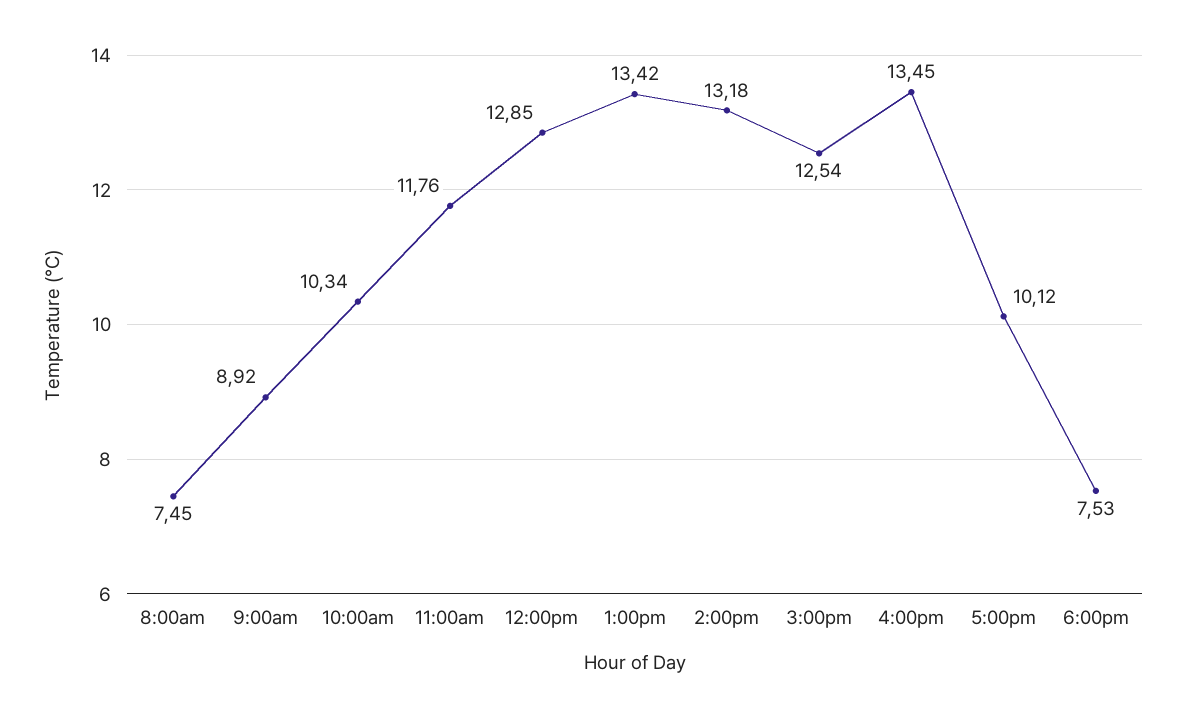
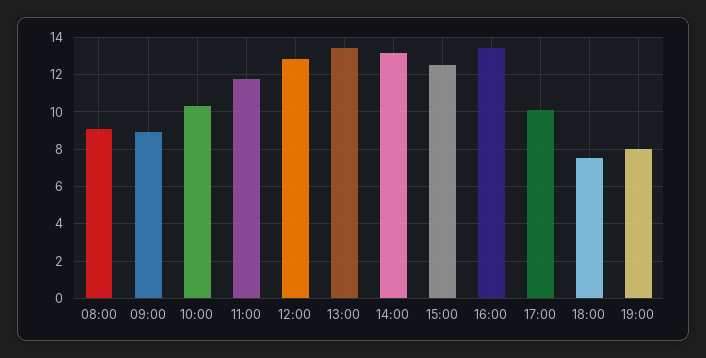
8:00am: 7.45 -> 9
19:00: none -> 8

